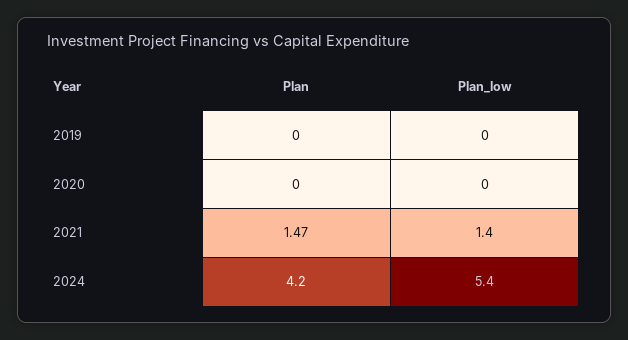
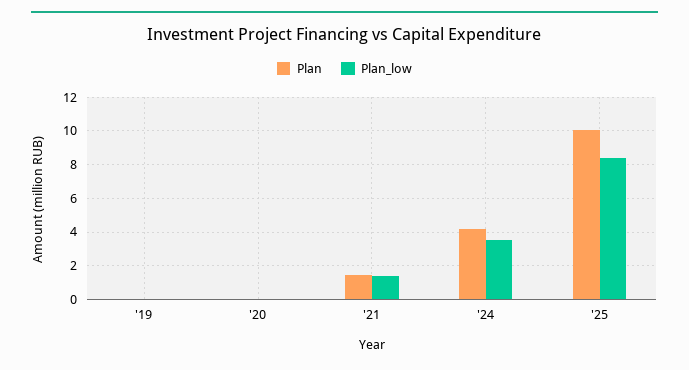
Plan_low, 2024: 5.4 -> 3.5
Plan, '25: none -> 10
Plan_low, '25: none -> 8.5

